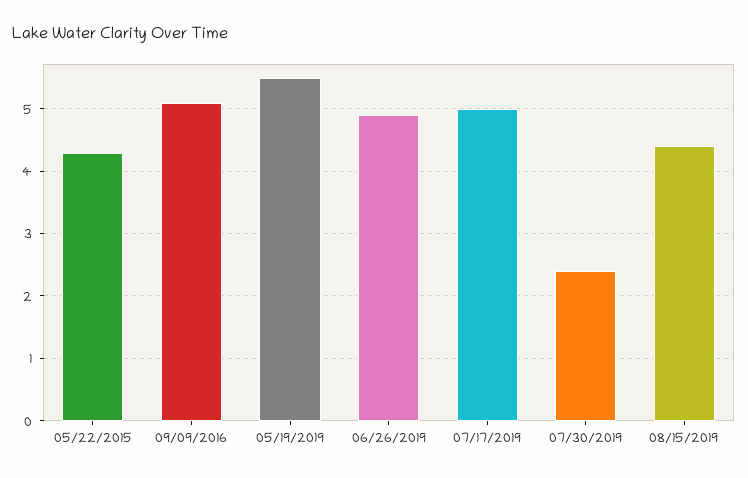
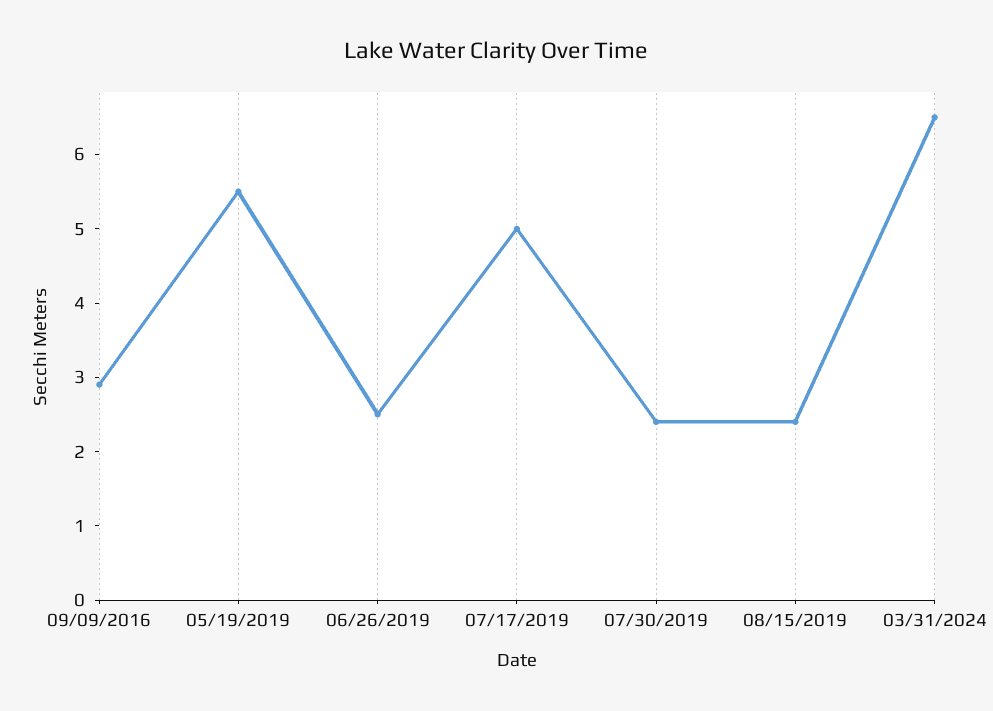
05/22/2015: 4.3 -> none
09/09/2016: 5.1 -> 3
06/26/2019: 4.9 -> 2.5
08/15/2019: 4.4 -> 2.5
03/31/2024: none -> 6.5

